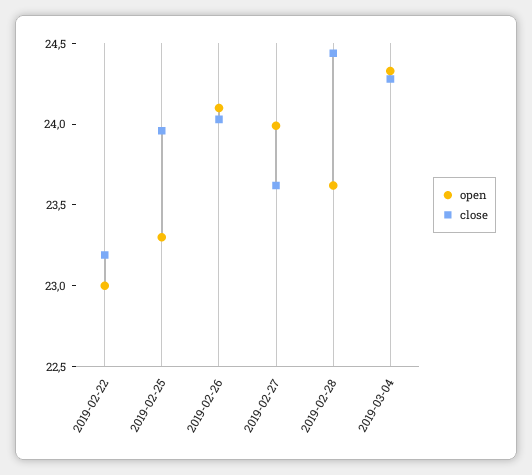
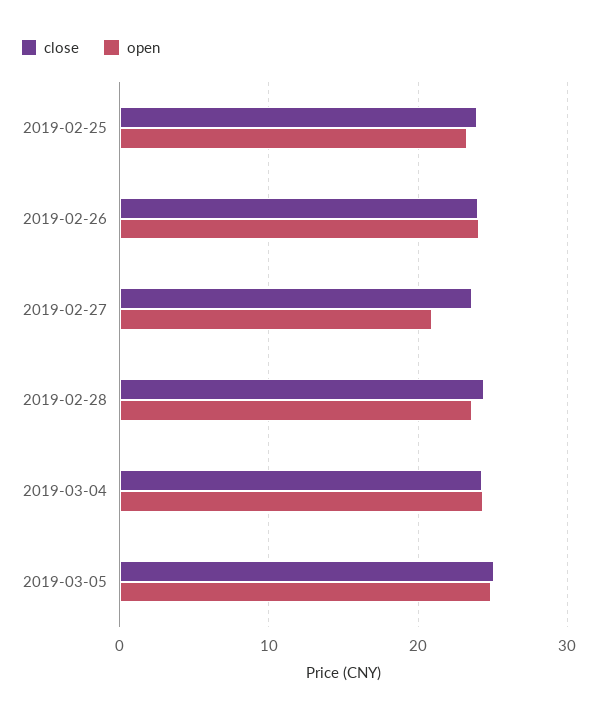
open, 2019-02-22: 23 -> none
close, 2019-02-22: 23.2 -> none
open, 2019-02-27: 24 -> 21
close, 2019-03-05: none -> 25
open, 2019-03-05: none -> 25

